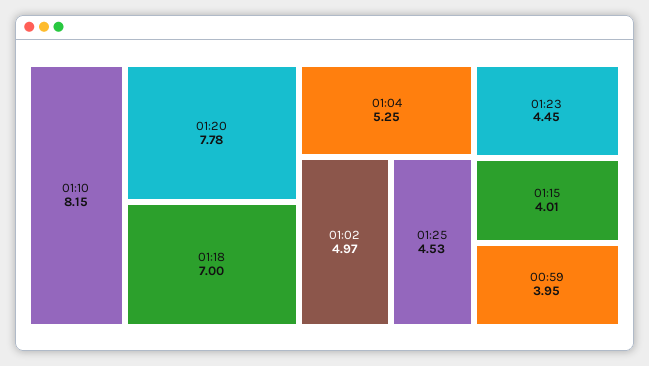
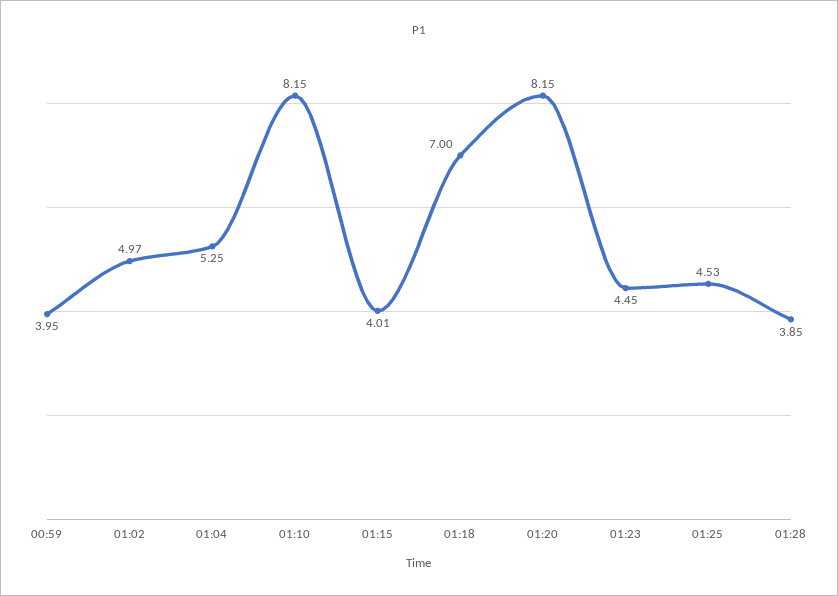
01:20: 7.78 -> 8.15
01:28: none -> 3.85

